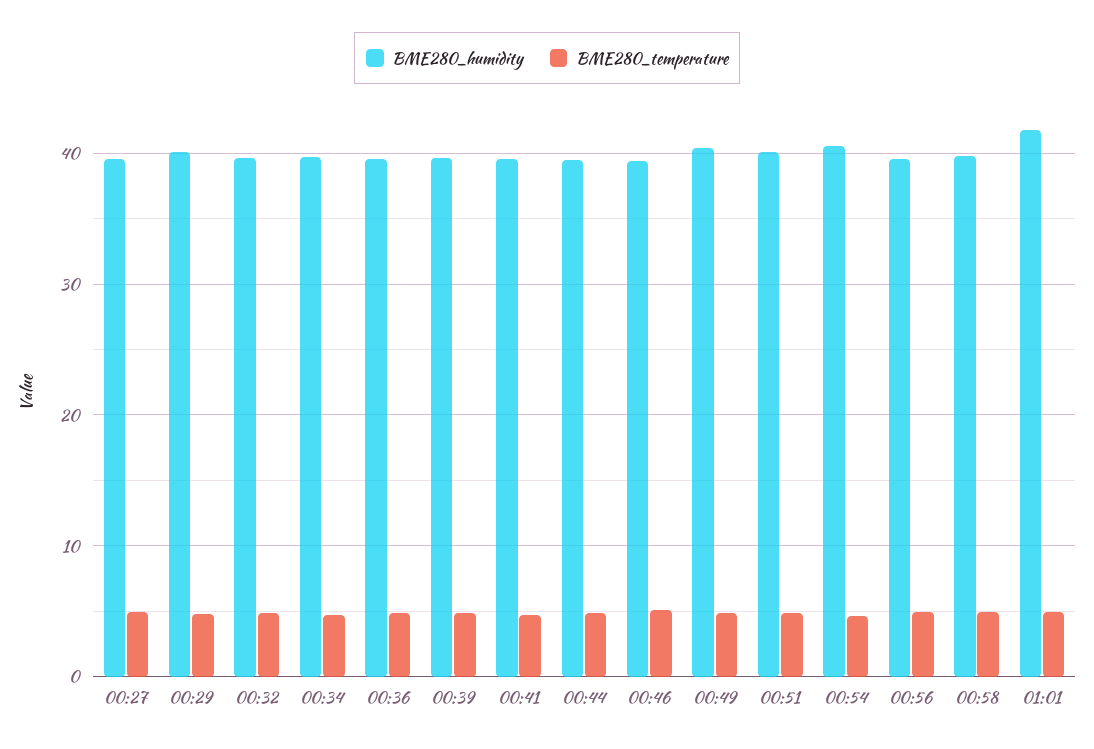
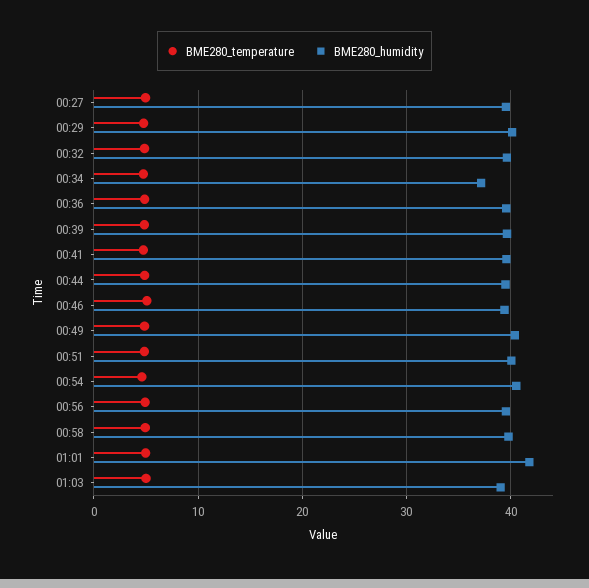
BME280_humidity, 00:34: 40 -> 37
BME280_temperature, 01:03: none -> 5
BME280_humidity, 01:03: none -> 39

